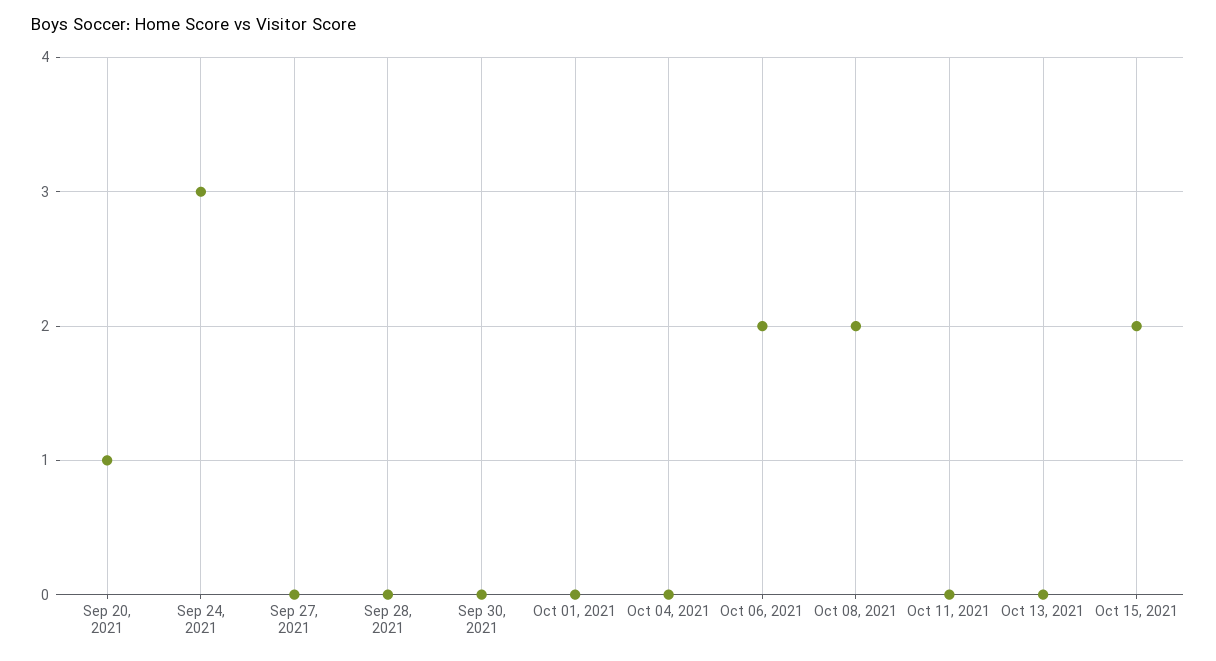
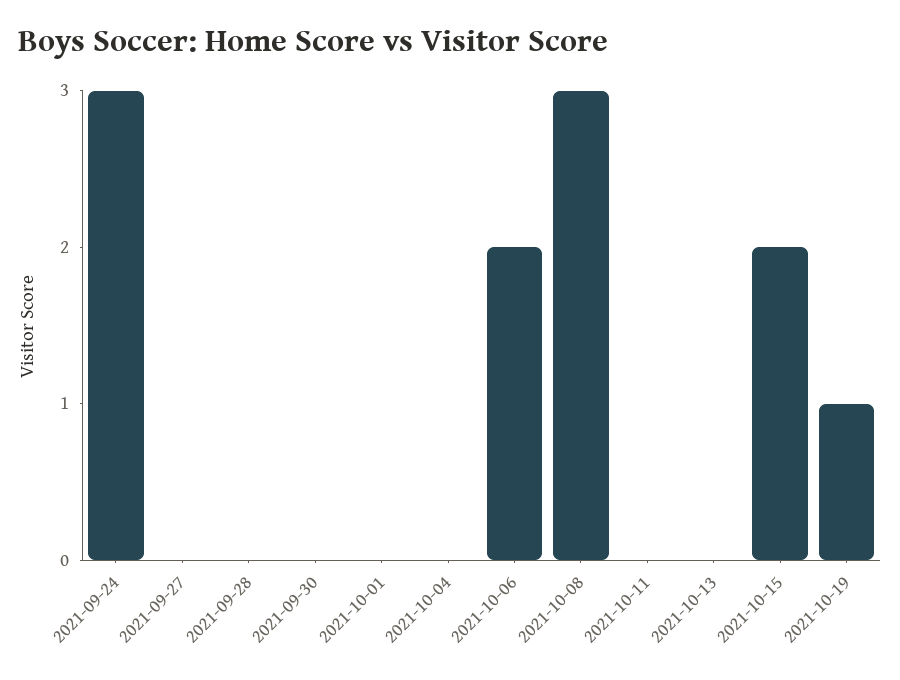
Sep 20, 2021: 1 -> none
Oct 08, 2021: 2 -> 3
2021-10-19: none -> 1

